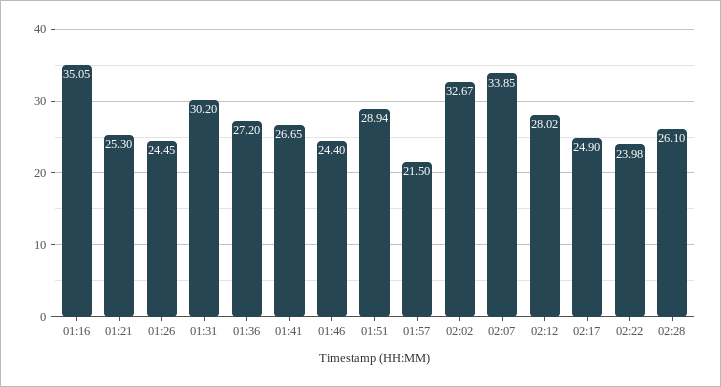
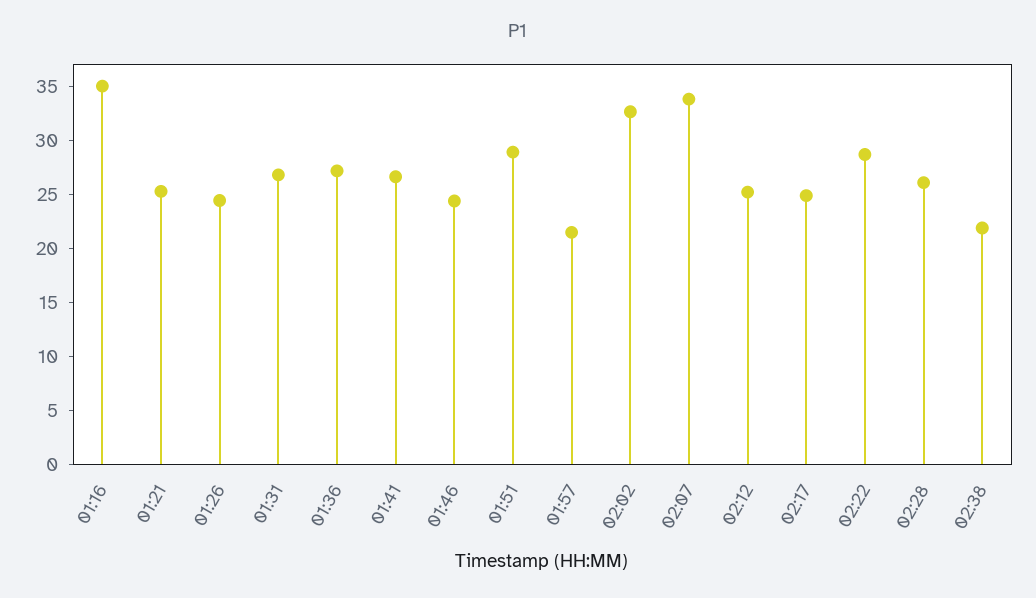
01:31: 30.2 -> 27
02:12: 28.02 -> 25
02:22: 23.98 -> 29
02:38: none -> 22

